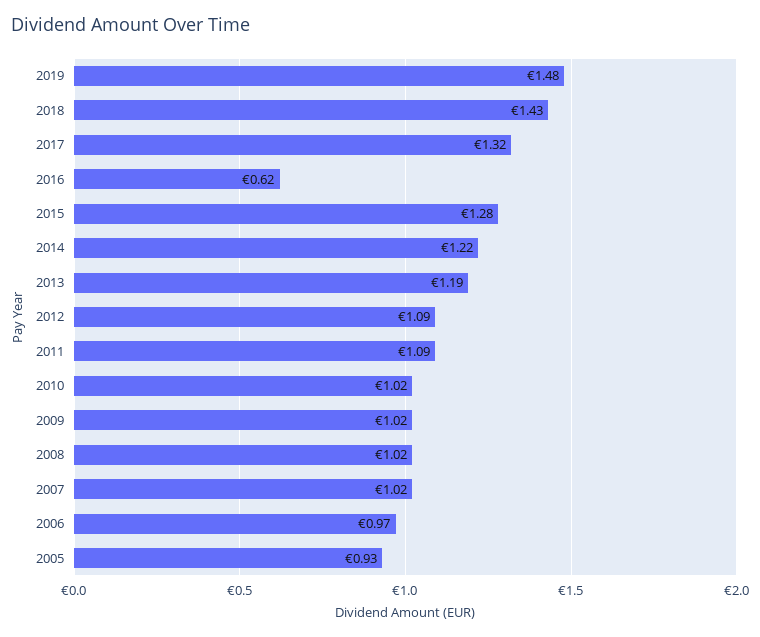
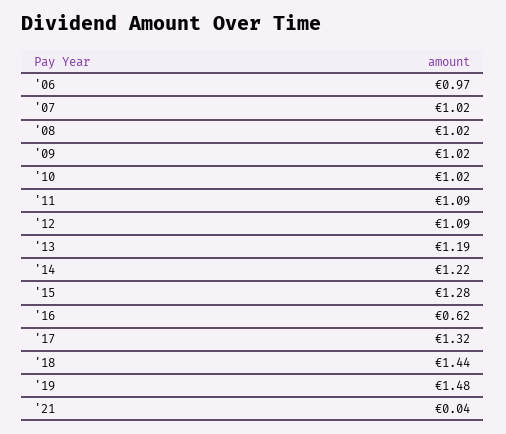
2018: 1.43 -> 1.44
2005: 0.93 -> none
'21: none -> 0.04

